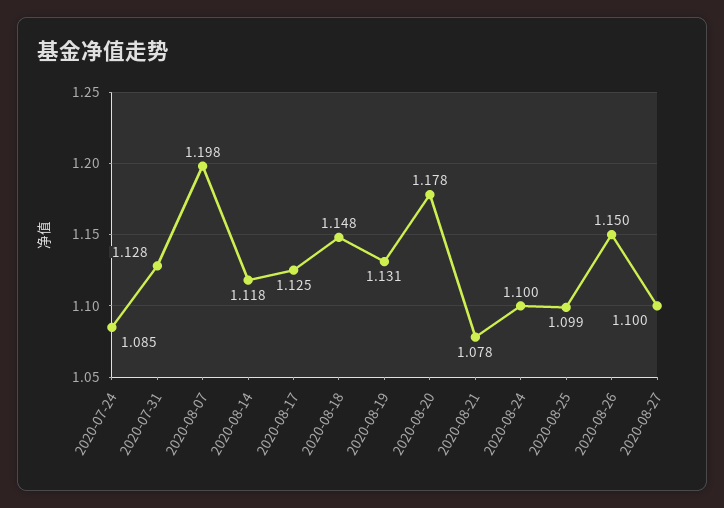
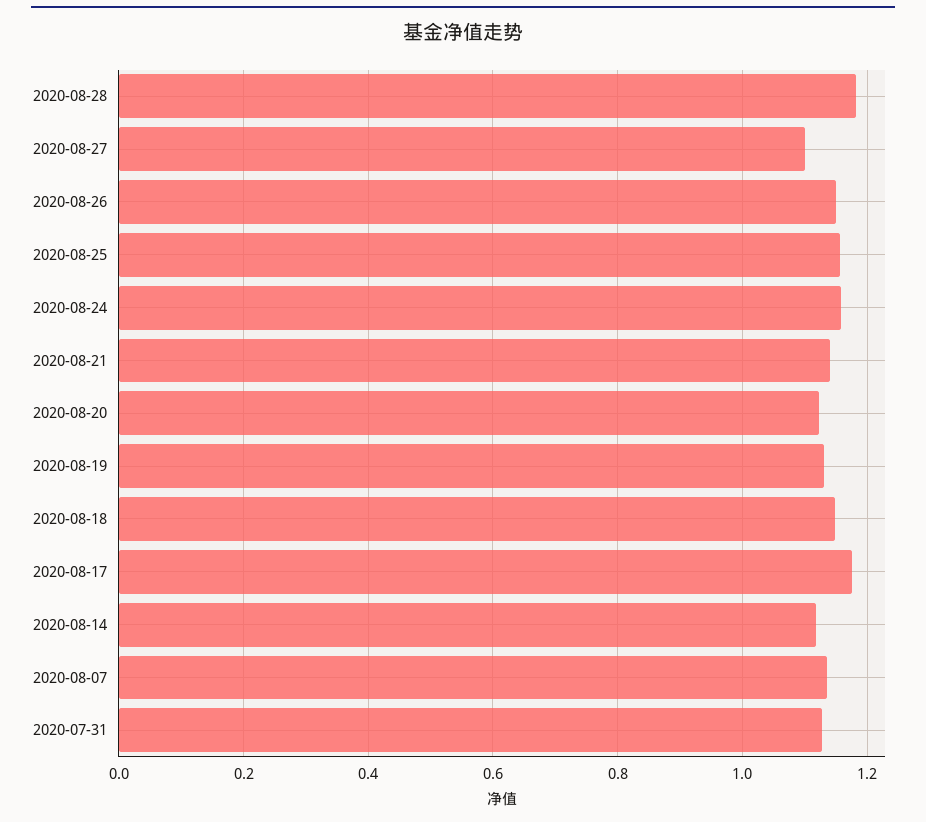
2020-07-24: 1.085 -> none
2020-08-07: 1.198 -> 1.14
2020-08-17: 1.125 -> 1.18
2020-08-20: 1.178 -> 1.12
2020-08-21: 1.078 -> 1.14
2020-08-24: 1.1 -> 1.16
2020-08-25: 1.099 -> 1.16
2020-08-28: none -> 1.18

